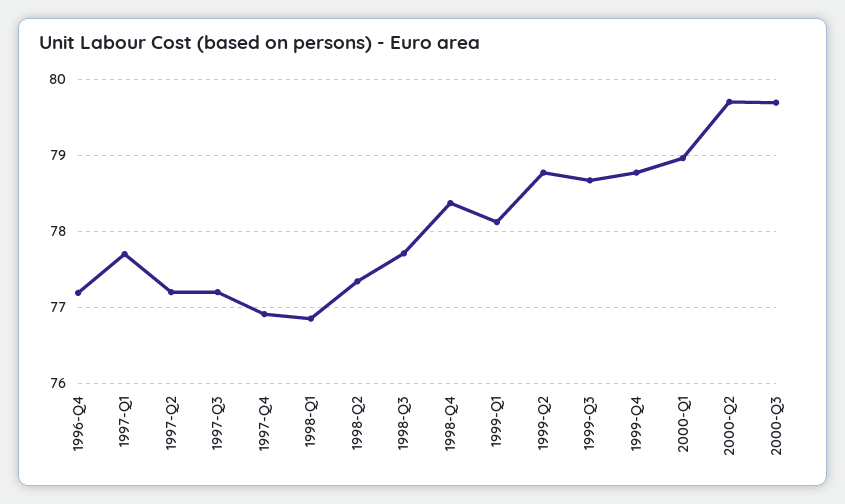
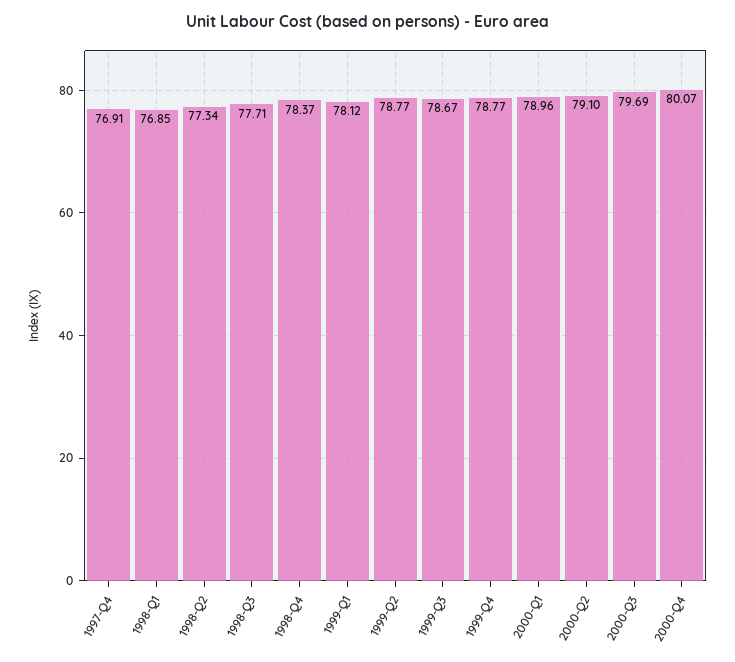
1996-Q4: 77.2 -> none
1997-Q1: 77.7 -> none
1997-Q2: 77.2 -> none
1997-Q3: 77.2 -> none
2000-Q2: 79.7 -> 79.1
2000-Q4: none -> 80.07

